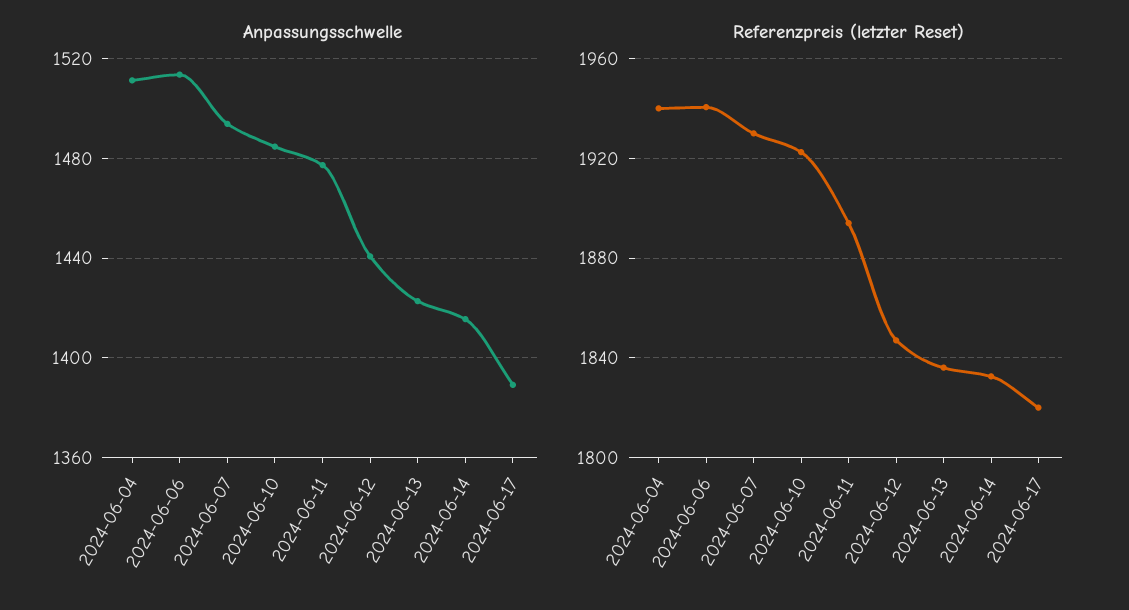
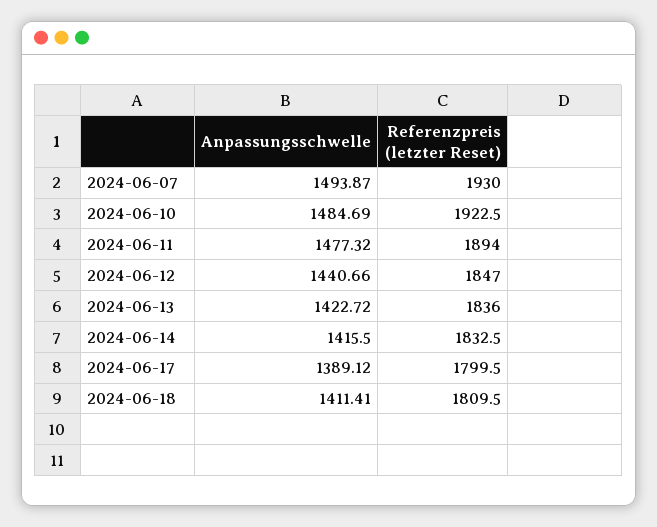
Anpassungsschwelle, 2024-06-04: 1510 -> none
Anpassungsschwelle, 2024-06-06: 1515 -> none
Referenzpreis (letzter Reset), 2024-06-04: 1940 -> none
Referenzpreis (letzter Reset), 2024-06-06: 1940 -> none
Referenzpreis (letzter Reset), 2024-06-17: 1820 -> 1799.5
Anpassungsschwelle, 2024-06-18: none -> 1411.41
Referenzpreis (letzter Reset), 2024-06-18: none -> 1809.5

